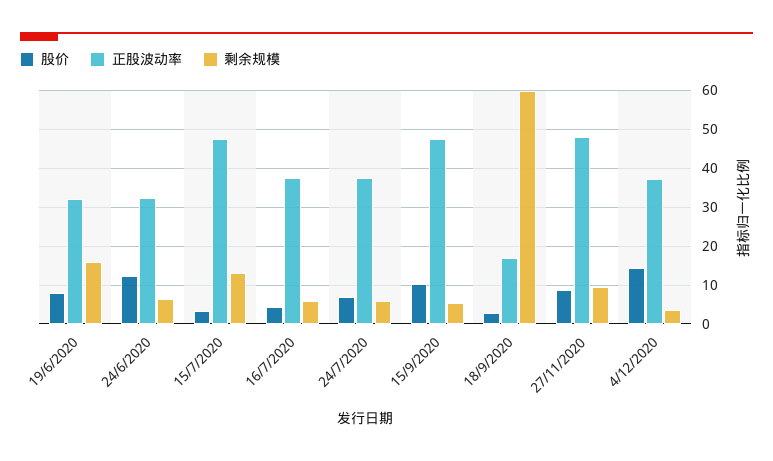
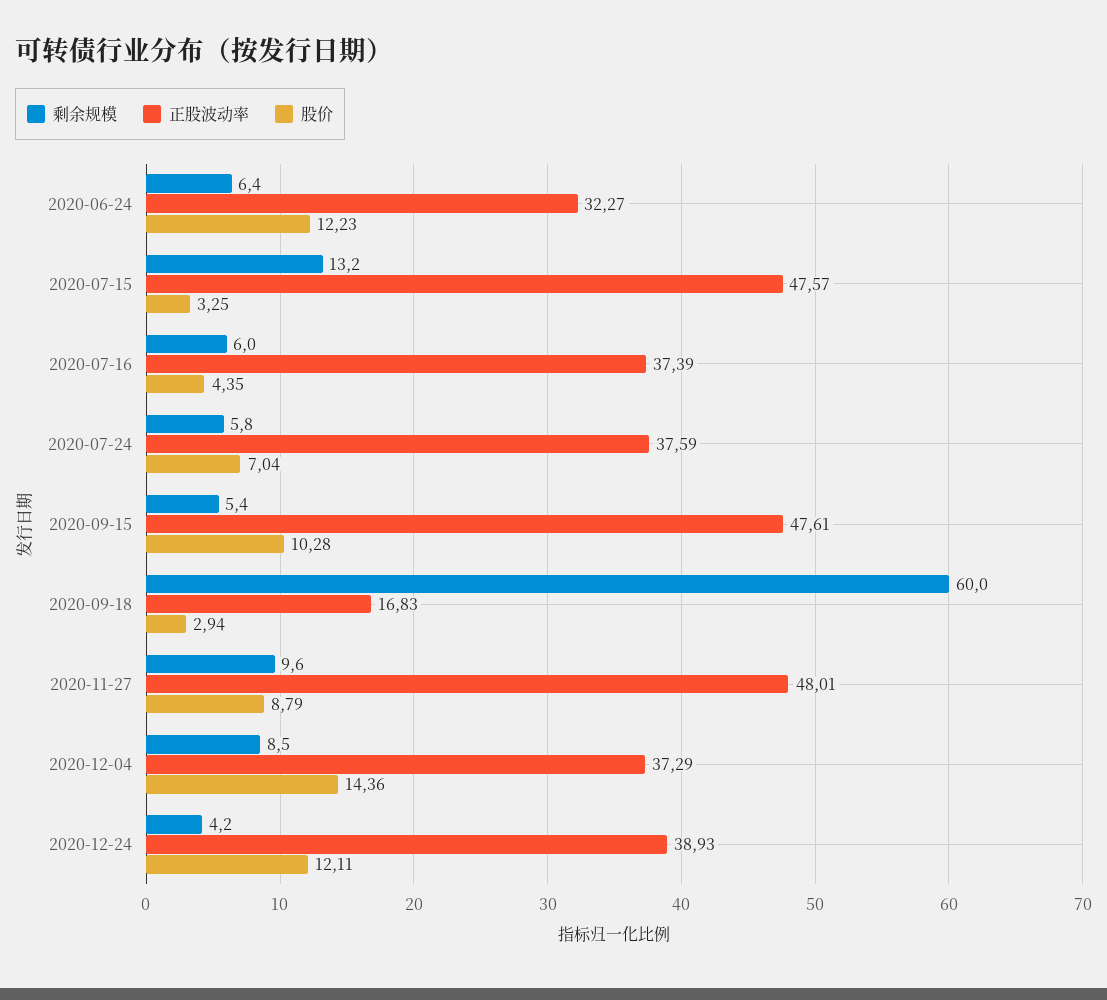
股价, 19/6/2020: 8 -> none
正股波动率, 19/6/2020: 32 -> none
剩余规模, 19/6/2020: 16 -> none
剩余规模, 4/12/2020: 4 -> 8.5
剩余规模, 2020-12-24: none -> 4.2
正股波动率, 2020-12-24: none -> 38.93
股价, 2020-12-24: none -> 12.11

